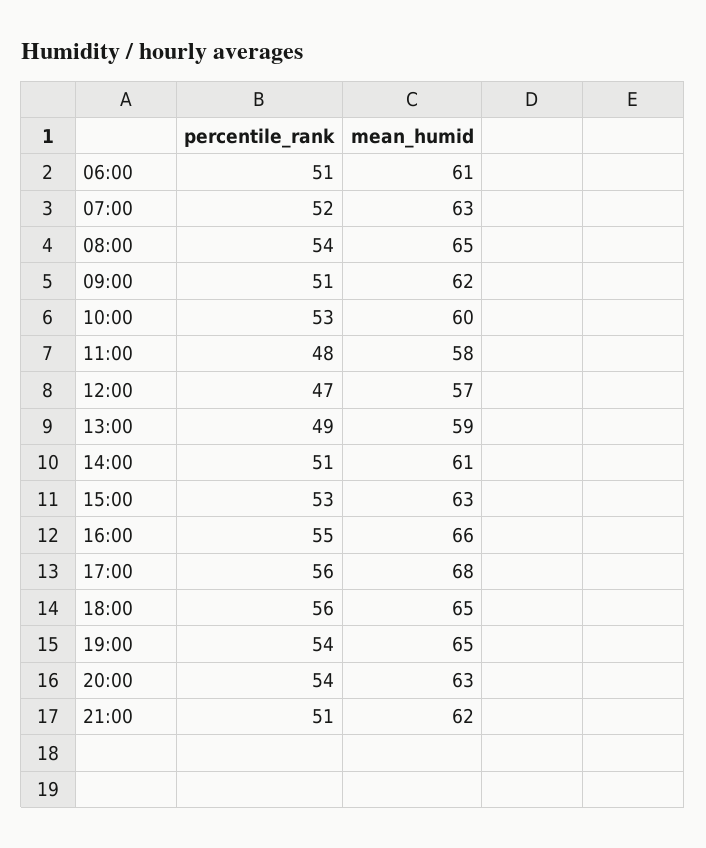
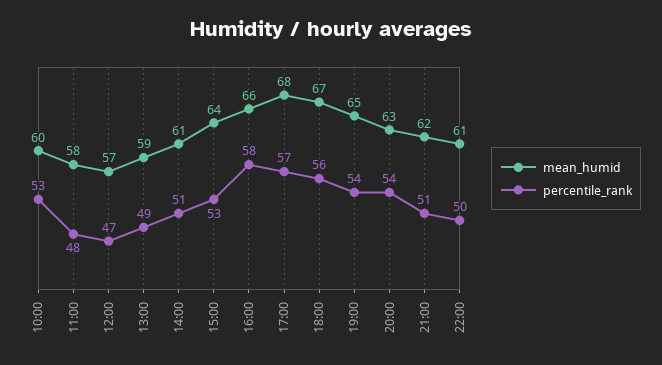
percentile_rank, 06:00: 51 -> none
mean_humid, 06:00: 61 -> none
percentile_rank, 07:00: 52 -> none
mean_humid, 07:00: 63 -> none
percentile_rank, 08:00: 54 -> none
mean_humid, 08:00: 65 -> none
percentile_rank, 09:00: 51 -> none
mean_humid, 09:00: 62 -> none
mean_humid, 15:00: 63 -> 64
percentile_rank, 16:00: 55 -> 58
percentile_rank, 17:00: 56 -> 57
mean_humid, 18:00: 65 -> 67
mean_humid, 22:00: none -> 61
percentile_rank, 22:00: none -> 50

